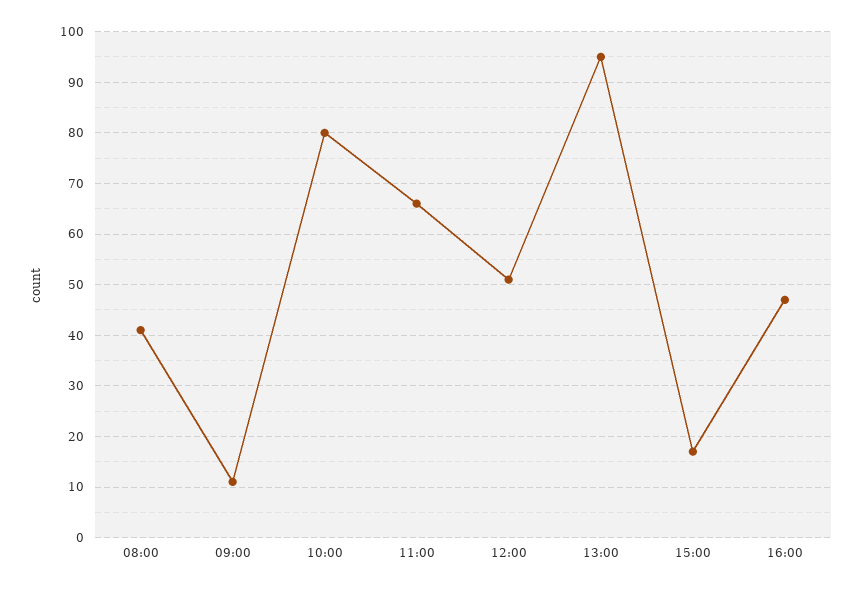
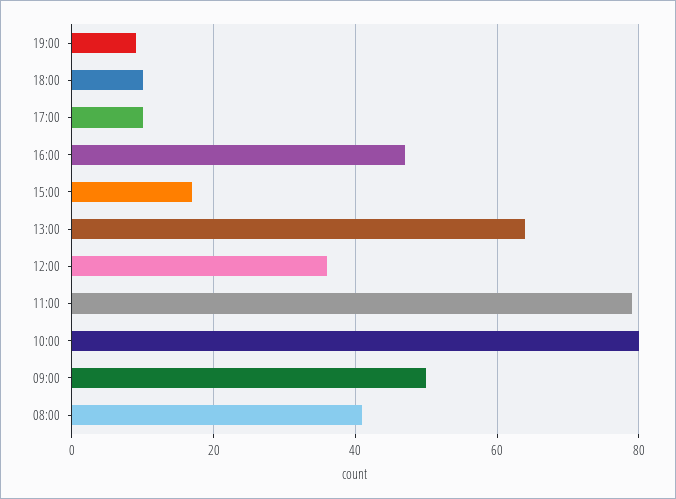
09:00: 10 -> 50
11:00: 65 -> 80
12:00: 50 -> 35
13:00: 95 -> 65
19:00: none -> 10
18:00: none -> 10
17:00: none -> 10

